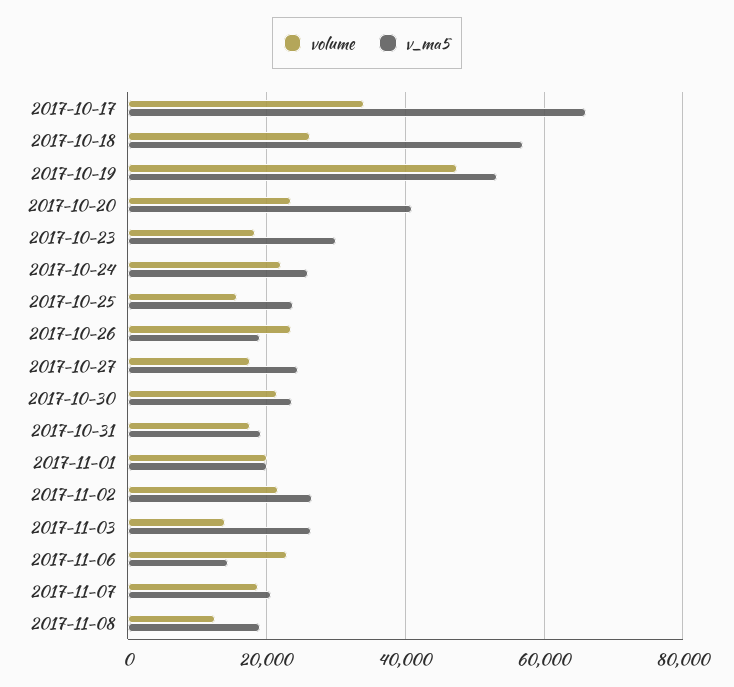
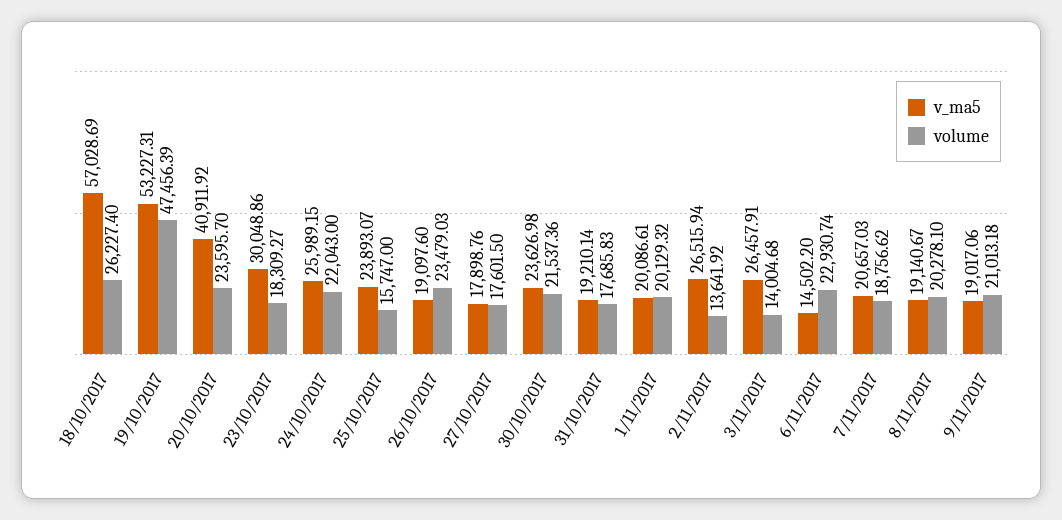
volume, 2017-10-17: 34000 -> none
v_ma5, 2017-10-17: 66000 -> none
v_ma5, 2017-10-27: 24000 -> 17898.76
volume, 2017-11-02: 22000 -> 13641.92
volume, 2017-11-08: 12000 -> 20278.1
v_ma5, 9/11/2017: none -> 19017.06
volume, 9/11/2017: none -> 21013.18

